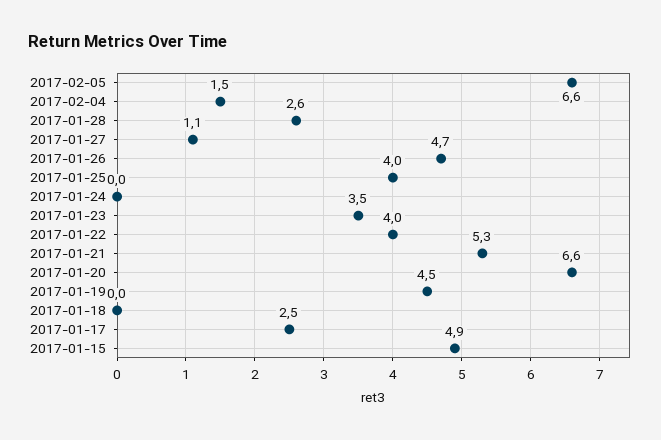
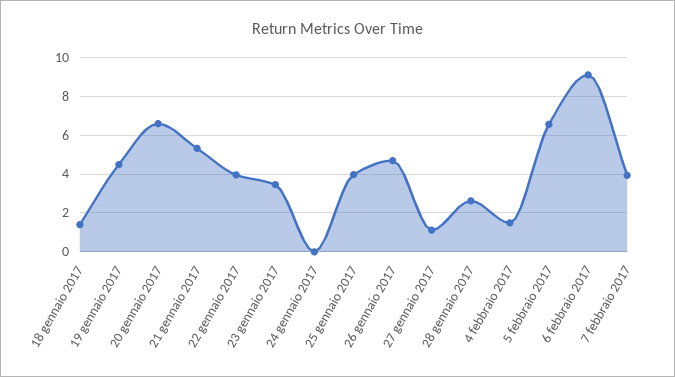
2017-01-18: 0 -> 1.5
2017-01-17: 2.5 -> none
2017-01-15: 4.9 -> none
6 febbraio 2017: none -> 9
7 febbraio 2017: none -> 4

